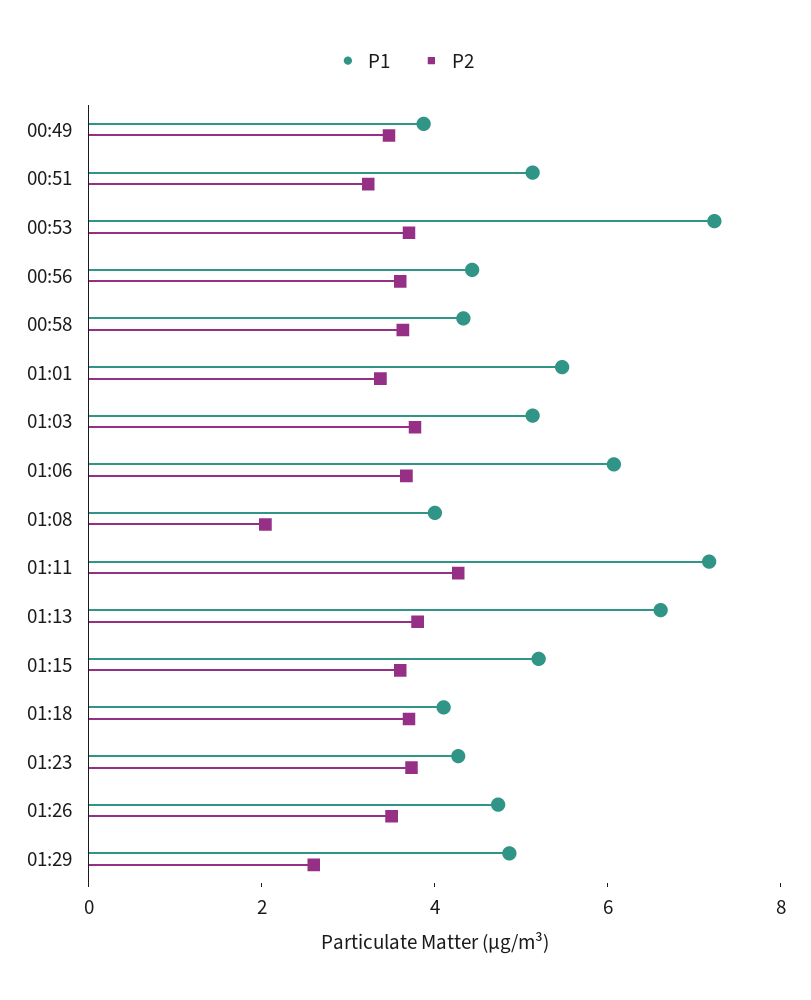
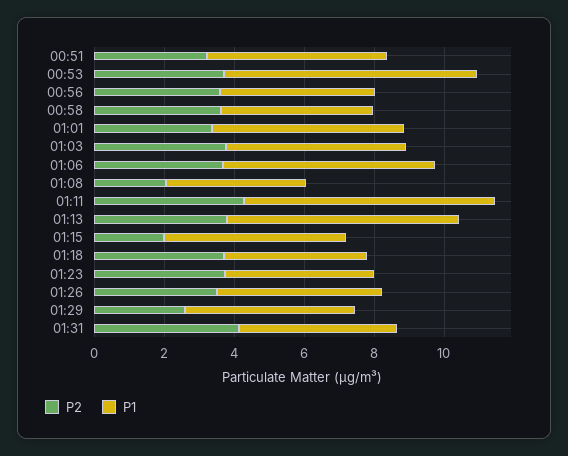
P1, 00:49: 4 -> none
P2, 00:49: 3.5 -> none
P2, 01:15: 3.5 -> 2
P2, 01:31: none -> 4
P1, 01:31: none -> 4.5

